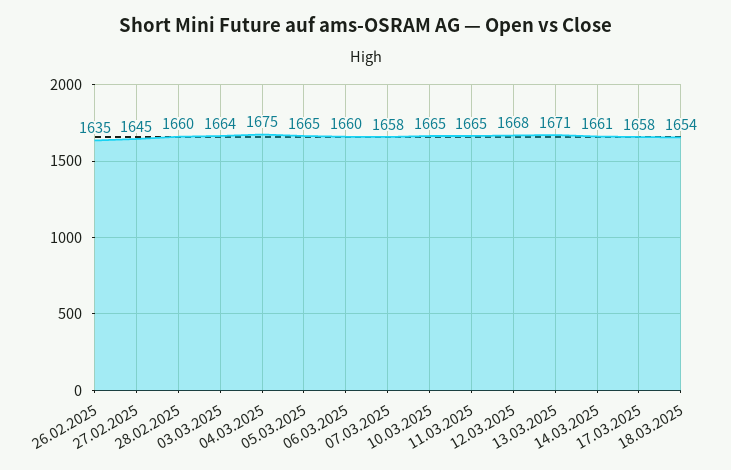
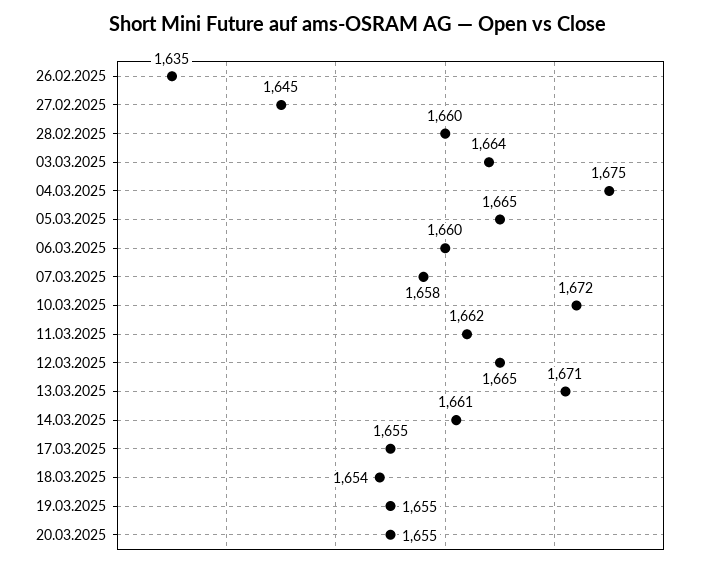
10.03.2025: 1665 -> 1672
11.03.2025: 1665 -> 1662
12.03.2025: 1668 -> 1665
17.03.2025: 1658 -> 1655
19.03.2025: none -> 1655
20.03.2025: none -> 1655

